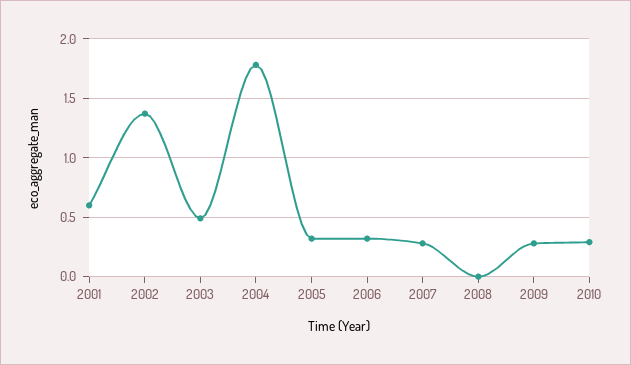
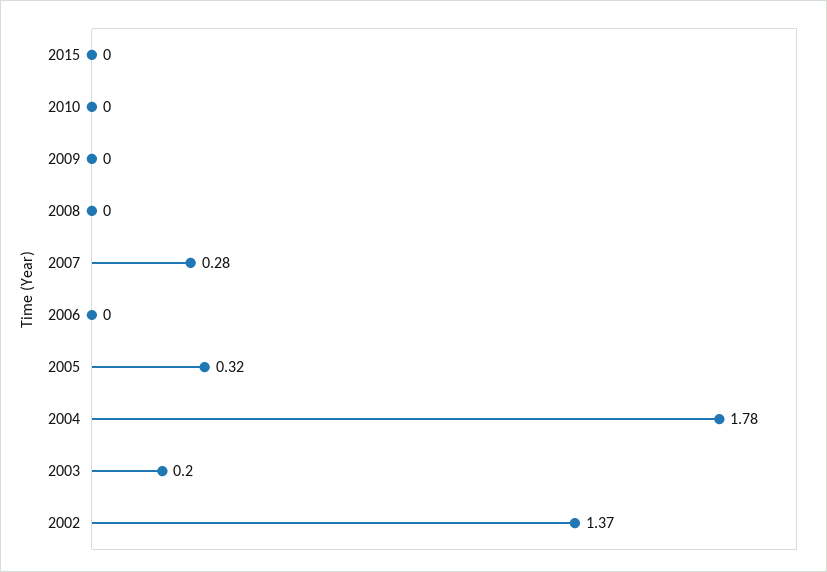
2001: 0.6 -> none
2003: 0.5 -> 0.2
2006: 0.3 -> 0
2009: 0.3 -> 0
2010: 0.3 -> 0
2015: none -> 0

